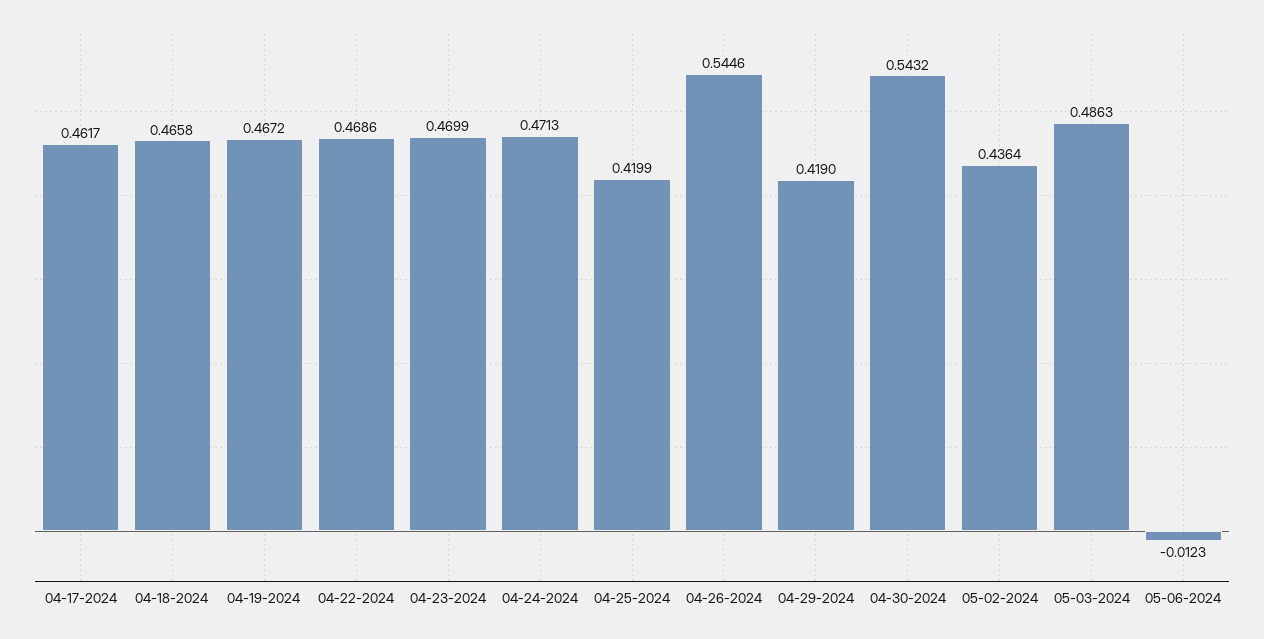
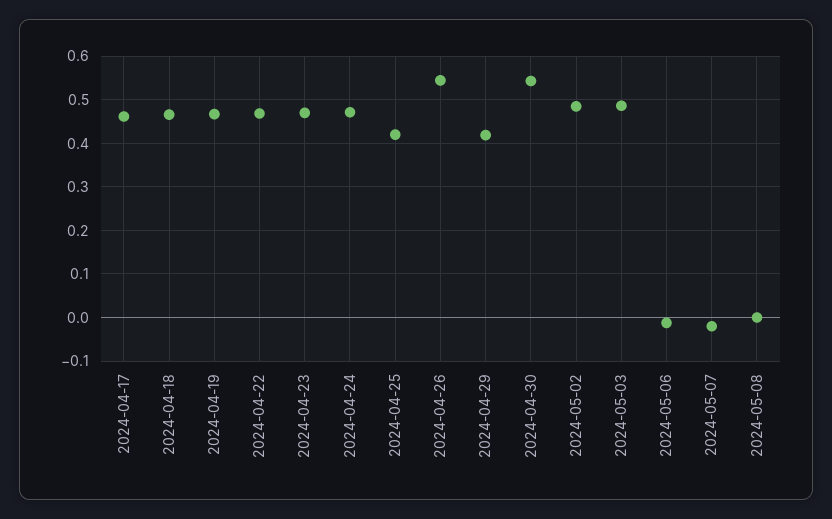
05-02-2024: 0.4364 -> 0.48
2024-05-07: none -> -0.02
2024-05-08: none -> 0

